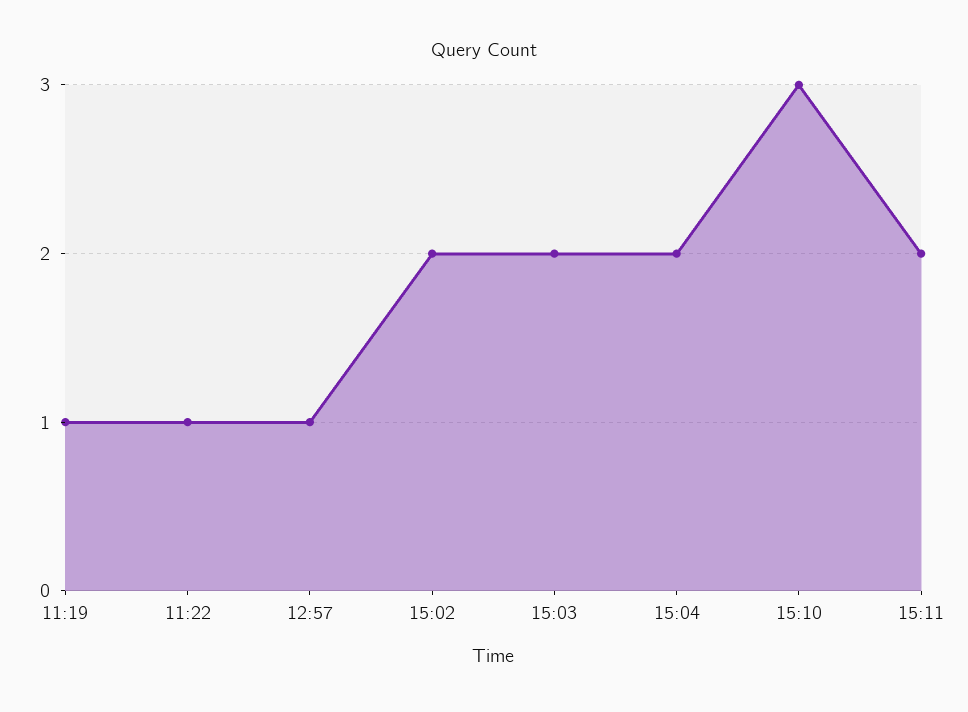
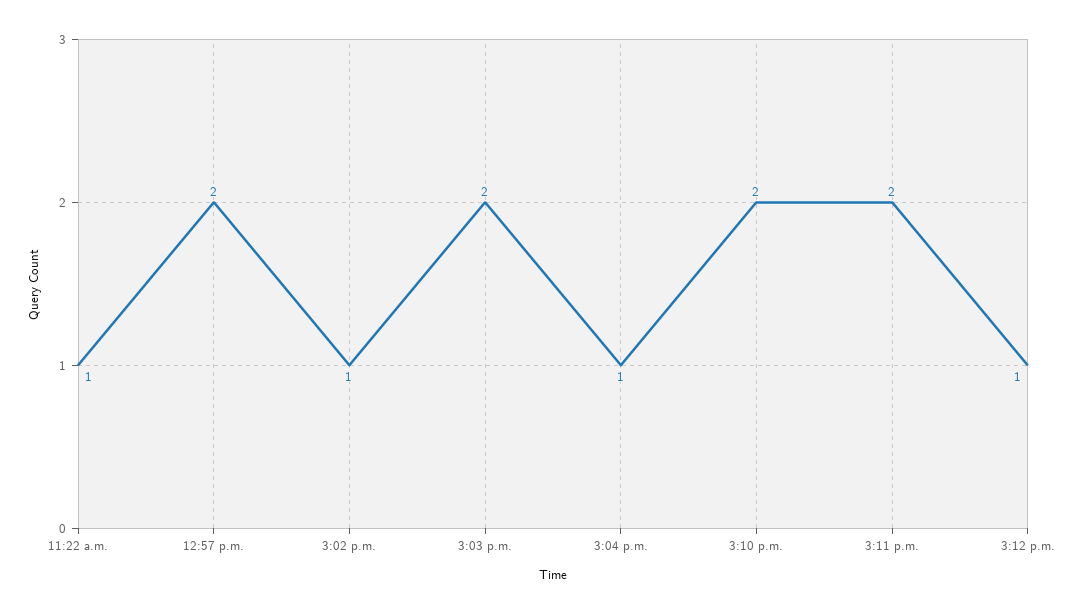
11:19: 1 -> none
12:57: 1 -> 2
15:02: 2 -> 1
15:04: 2 -> 1
15:10: 3 -> 2
3:12 p.m.: none -> 1

